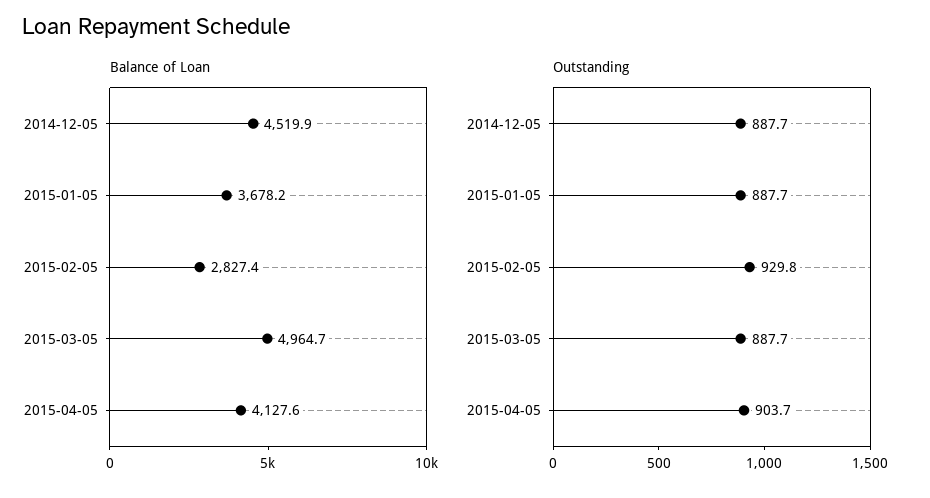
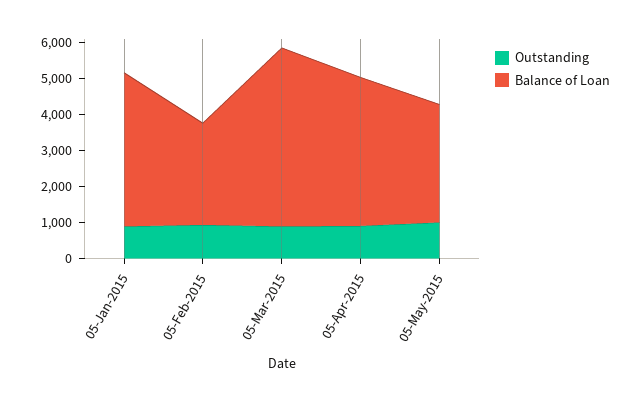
Balance of Loan, 2014-12-05: 4519.9 -> none
Balance of Loan, 2015-01-05: 3678.2 -> 4250
Outstanding, 2014-12-05: 887.7 -> none
Outstanding, 05-May-2015: none -> 1000
Balance of Loan, 05-May-2015: none -> 3250

